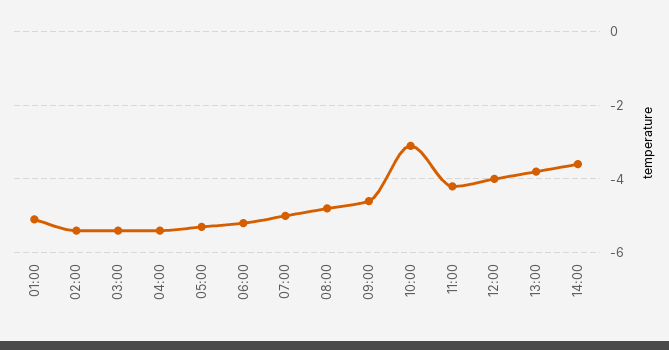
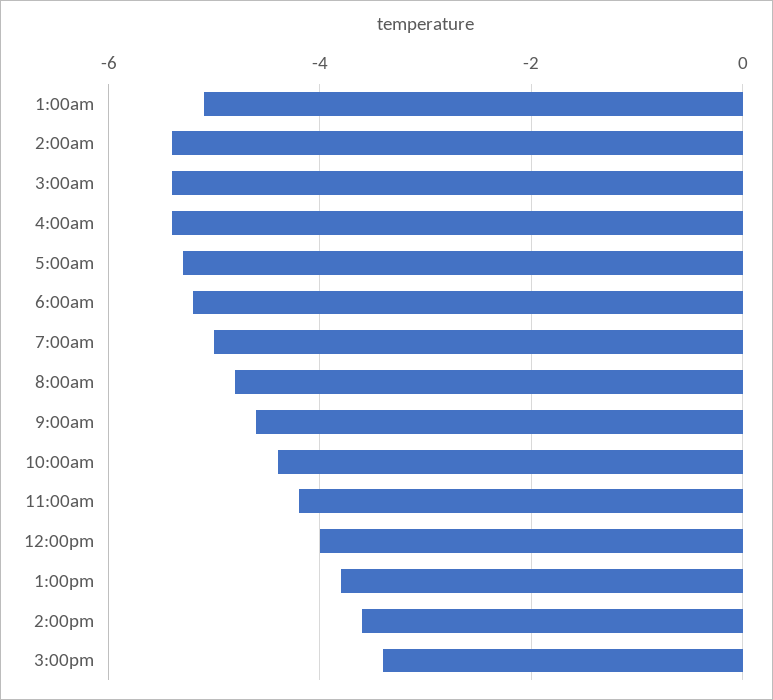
10:00: -3 -> -4.5
3:00pm: none -> -3.5

